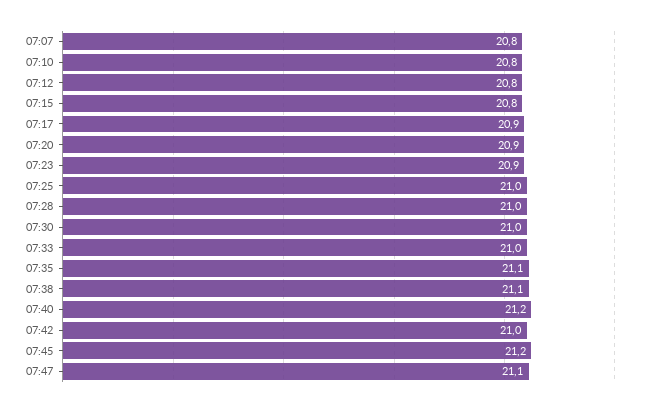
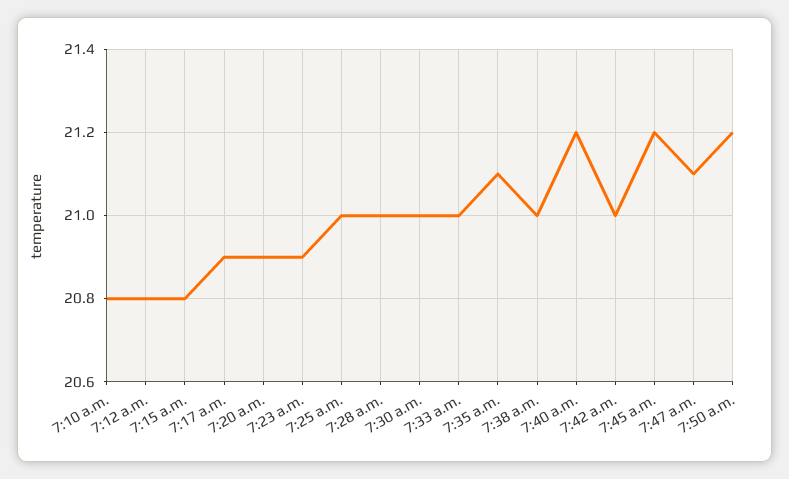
07:07: 20.8 -> none
07:38: 21.1 -> 21
7:50 a.m.: none -> 21.2

